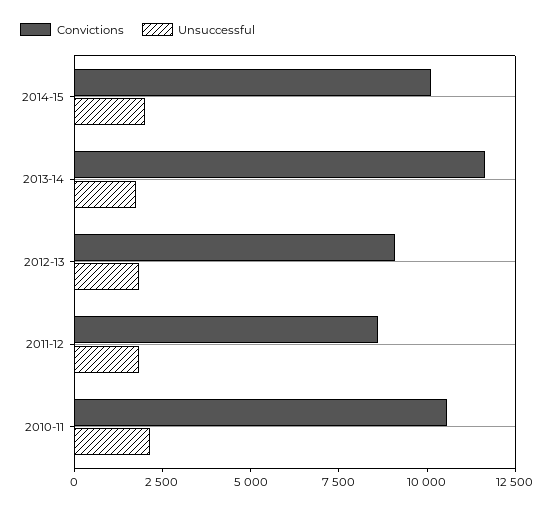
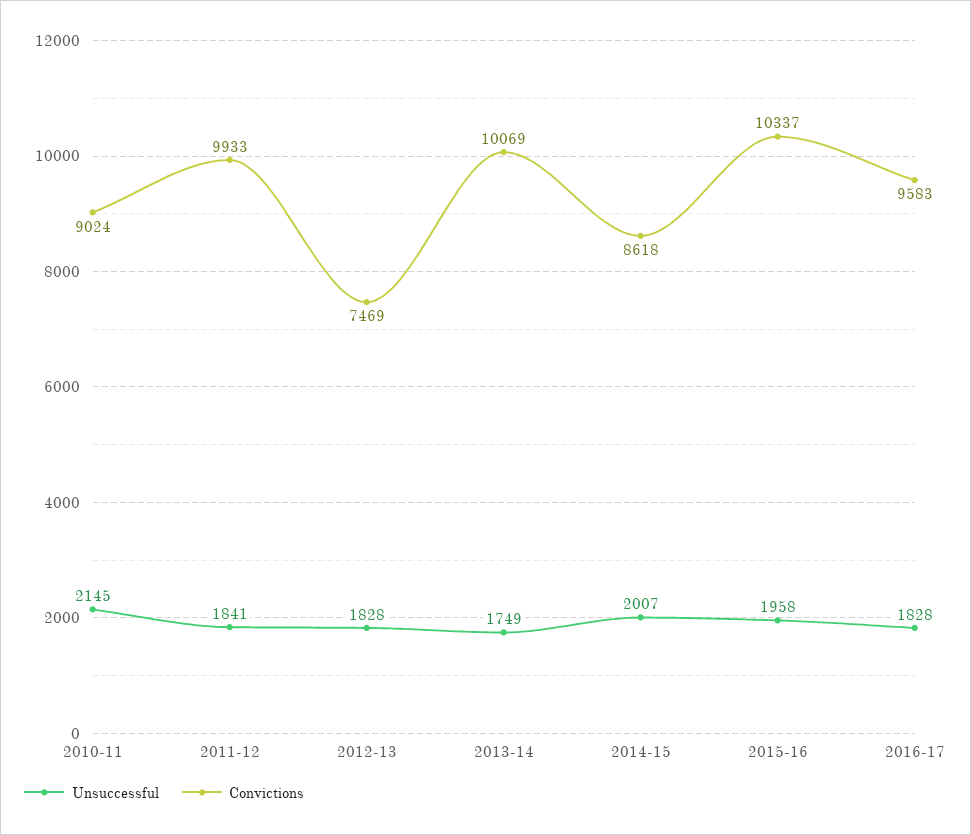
Convictions, 2014-15: 10000 -> 8618
Convictions, 2013-14: 11500 -> 10069
Convictions, 2012-13: 9000 -> 7469
Convictions, 2011-12: 8500 -> 9933
Convictions, 2010-11: 10500 -> 9024
Unsuccessful, 2015-16: none -> 1958
Convictions, 2015-16: none -> 10337
Unsuccessful, 2016-17: none -> 1828
Convictions, 2016-17: none -> 9583

